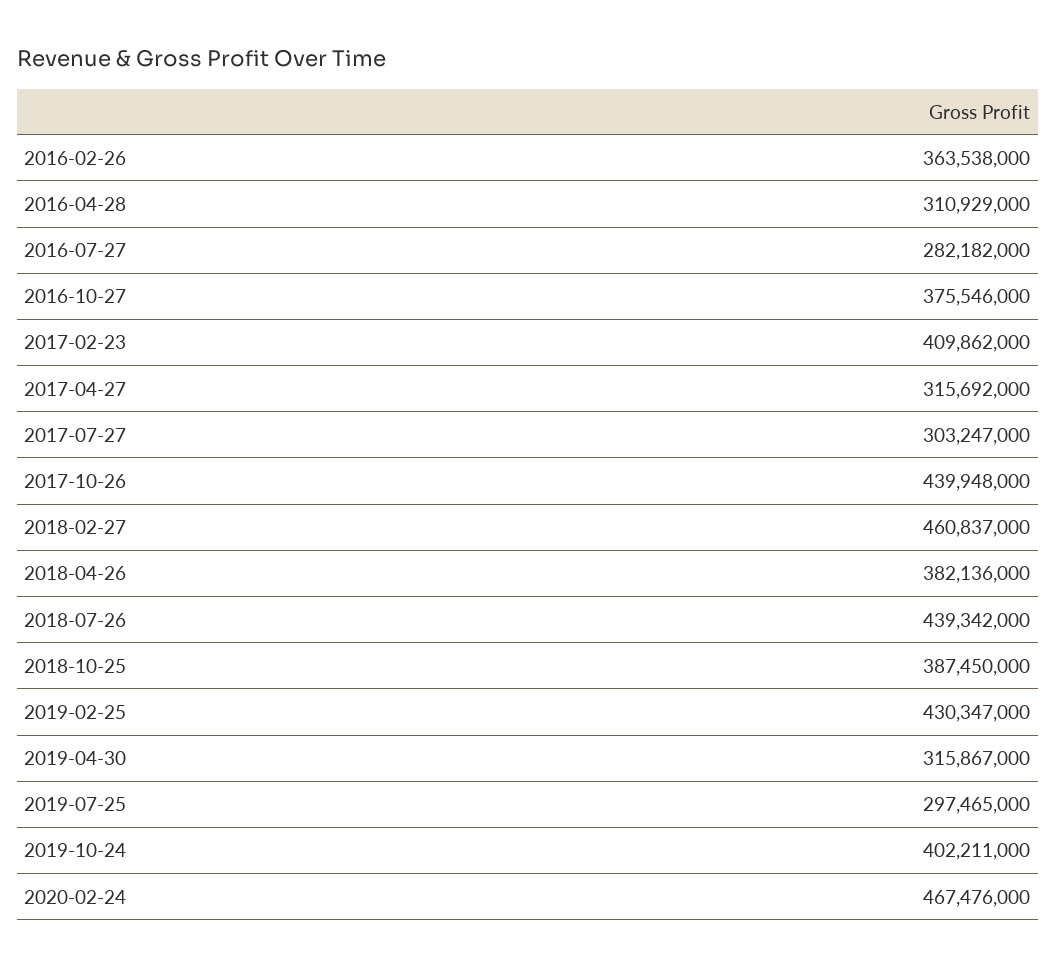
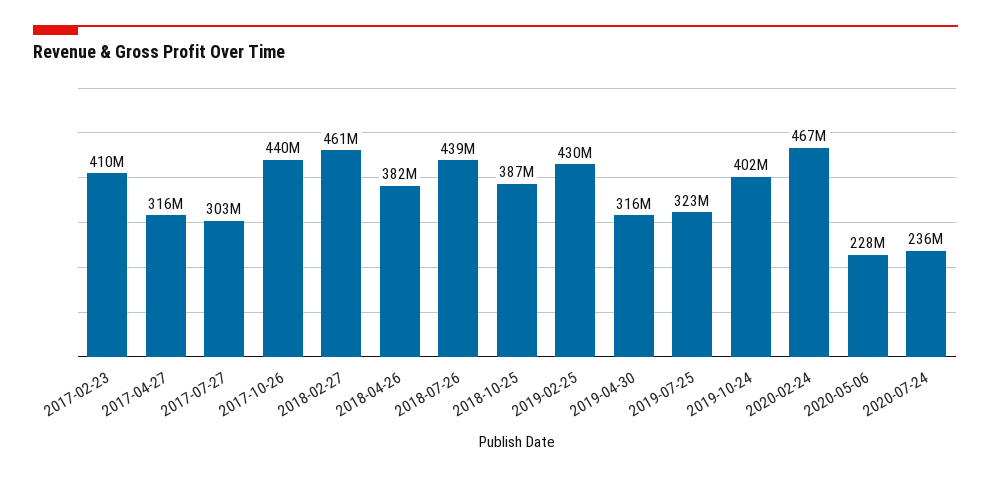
2016-02-26: 363538000 -> none
2016-04-28: 310929000 -> none
2016-07-27: 282182000 -> none
2016-10-27: 375546000 -> none
2019-07-25: 297465000 -> 323000000
2020-05-06: none -> 228000000
2020-07-24: none -> 236000000

